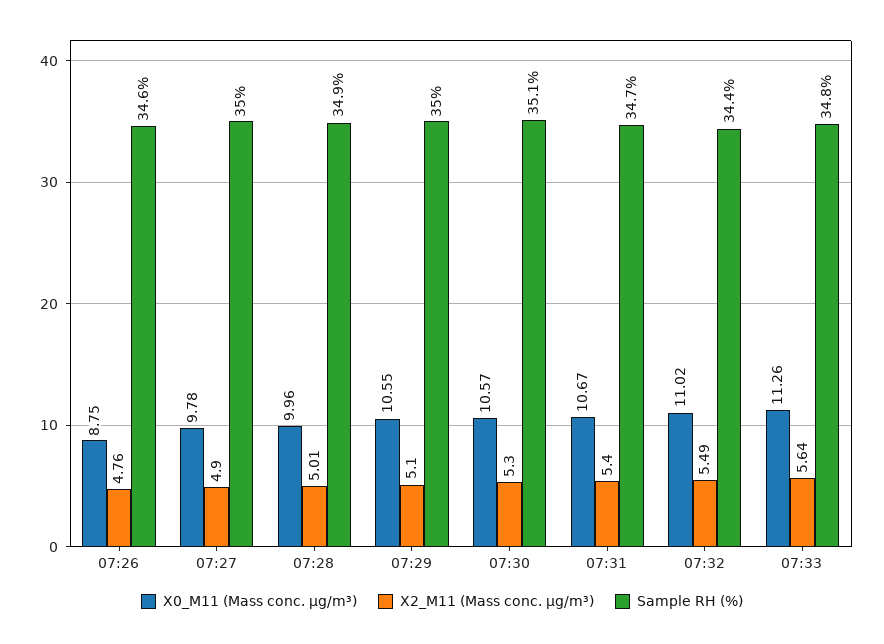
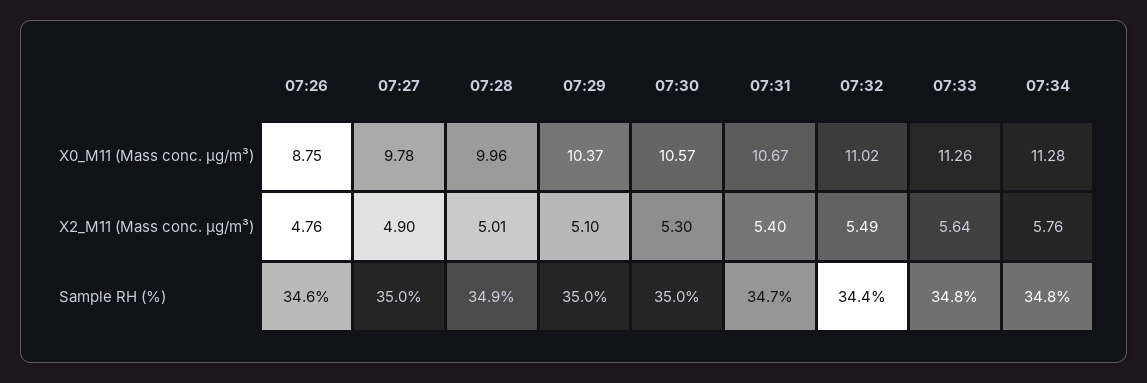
X0_M11 (Mass conc. μg/m³), 07:29: 10.55 -> 10.37
Sample RH (%), 07:30: 35.1 -> 35
X0_M11 (Mass conc. μg/m³), 07:34: none -> 11.28
X2_M11 (Mass conc. μg/m³), 07:34: none -> 5.76
Sample RH (%), 07:34: none -> 34.8

